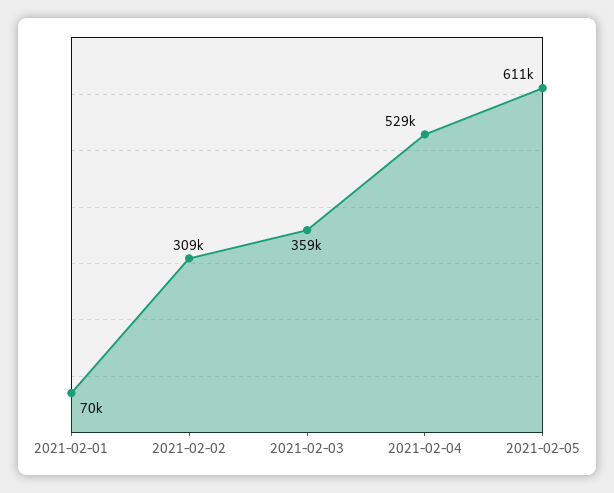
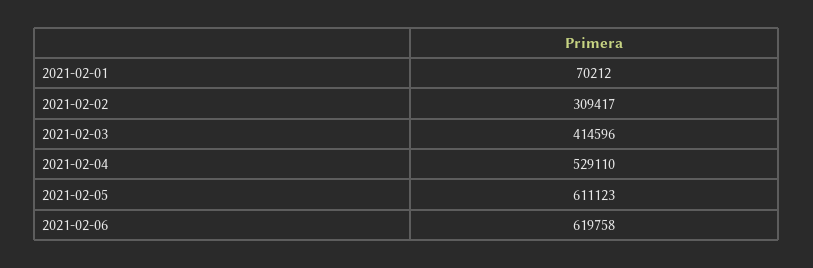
2021-02-03: 359000 -> 414596
2021-02-06: none -> 619758

